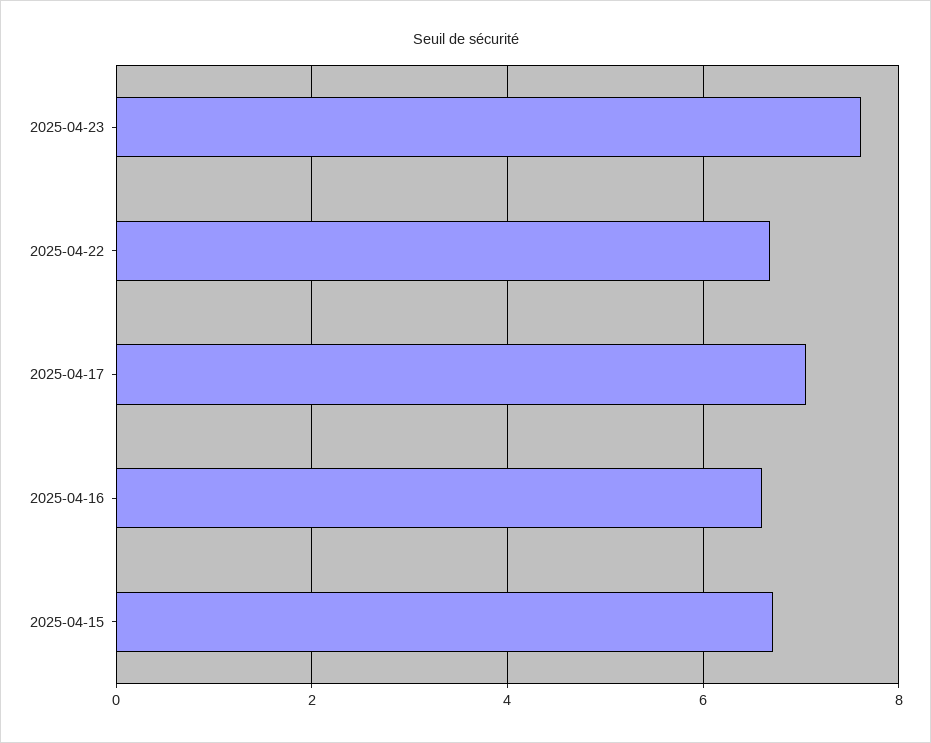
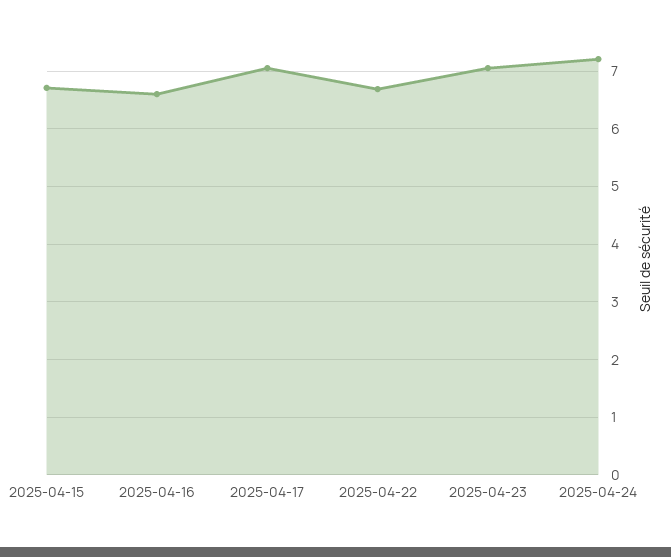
2025-04-23: 7.6 -> 7
2025-04-24: none -> 7.2

